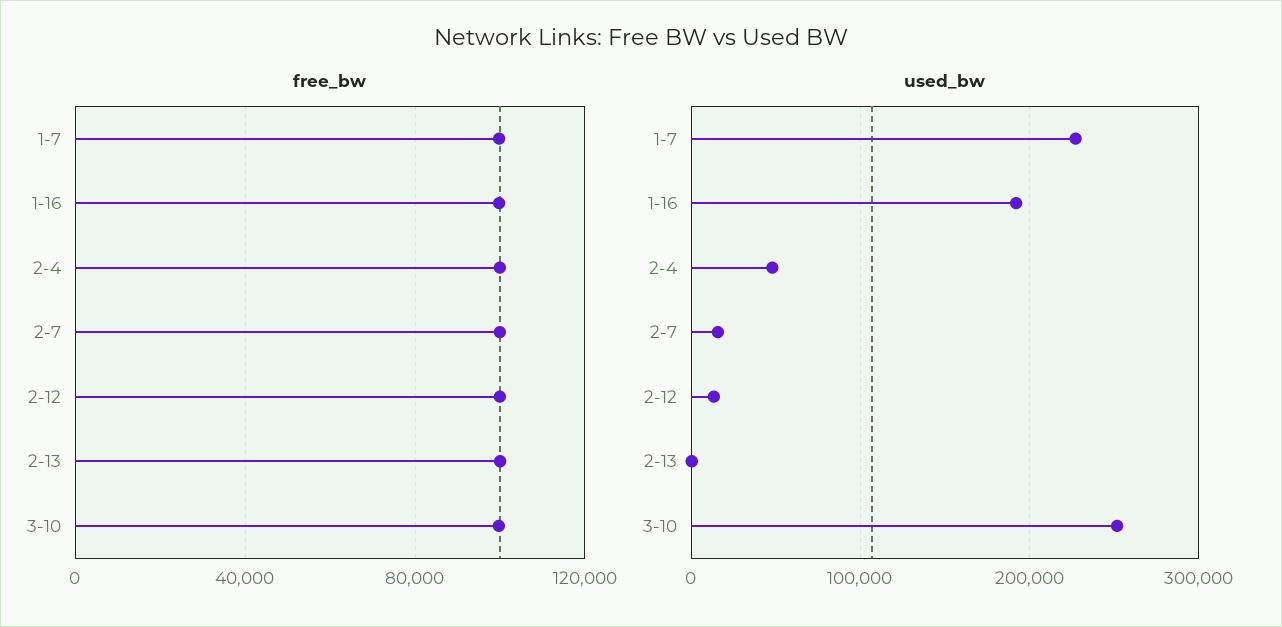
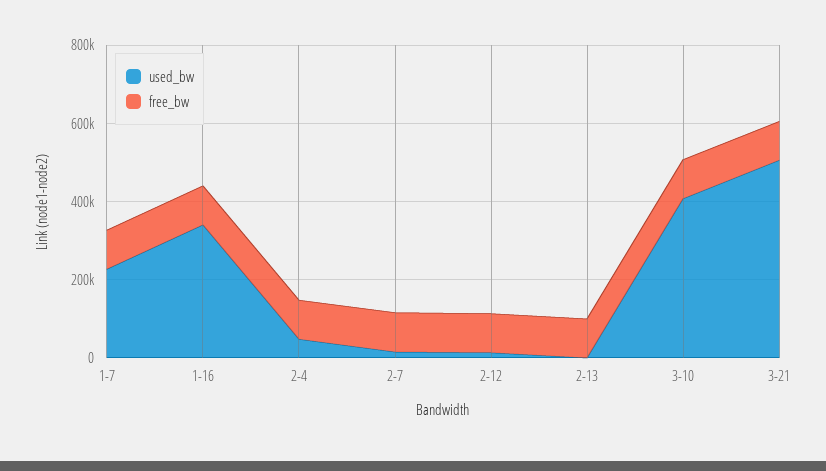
used_bw, 1-16: 190000 -> 350000
used_bw, 3-10: 250000 -> 400000
used_bw, 3-21: none -> 500000
free_bw, 3-21: none -> 100000

